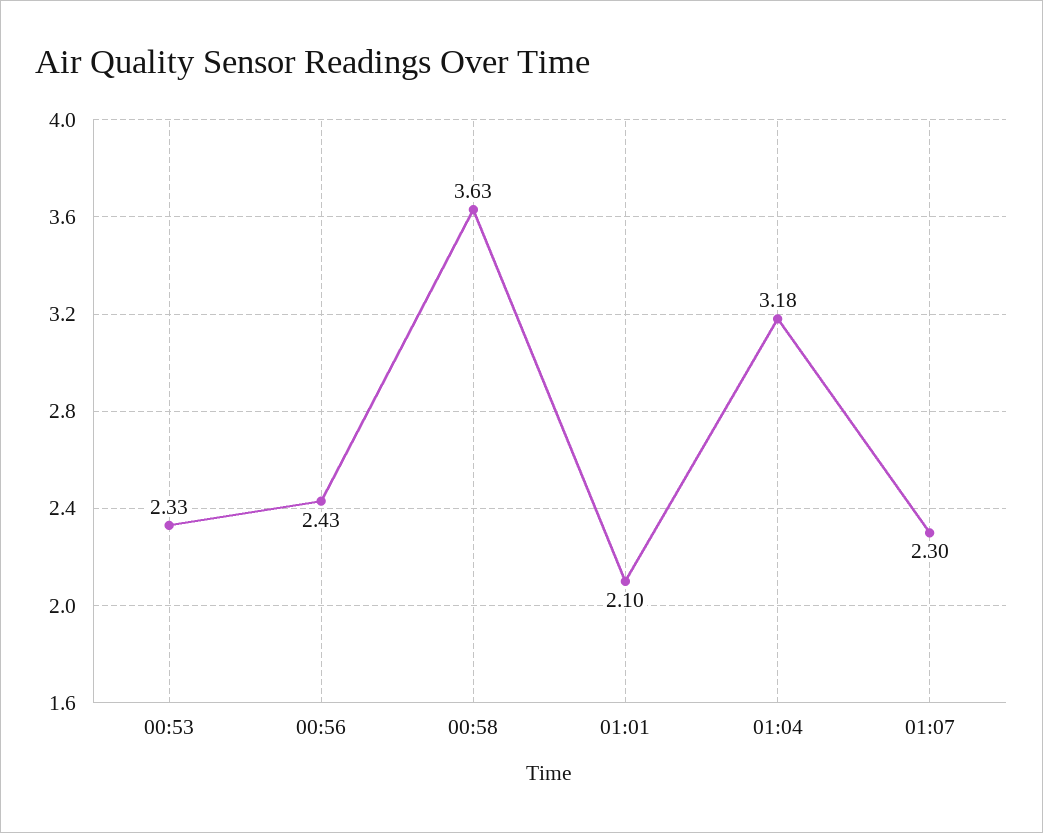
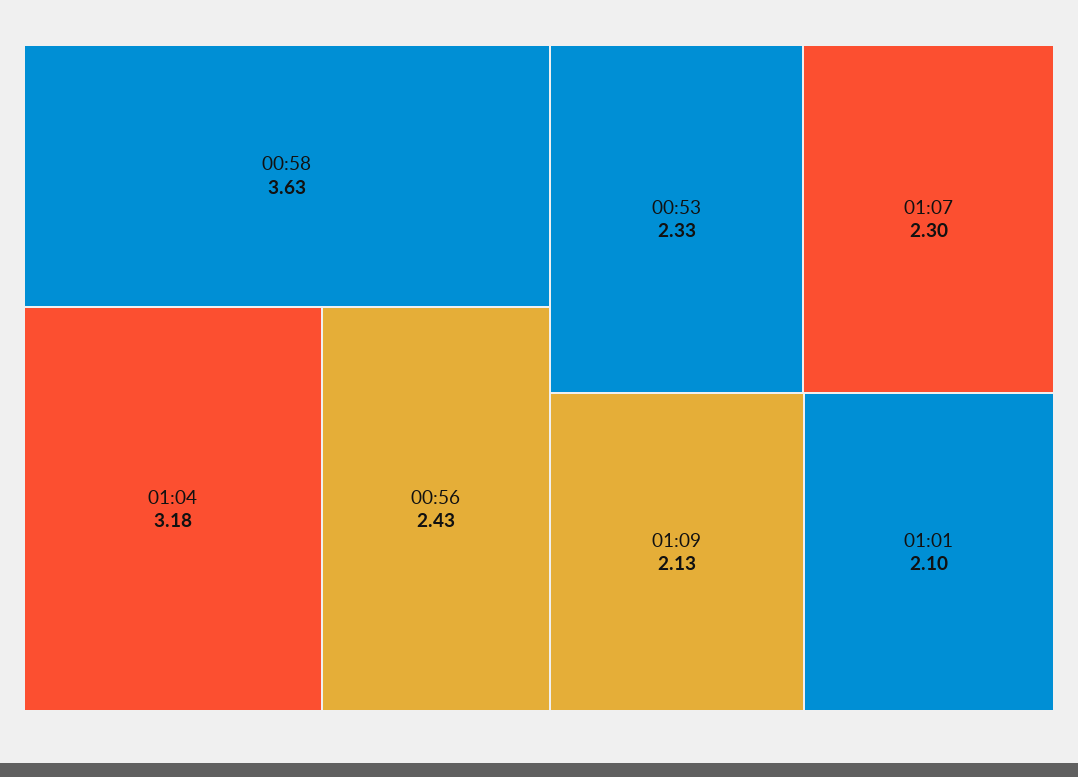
01:09: none -> 2.13

